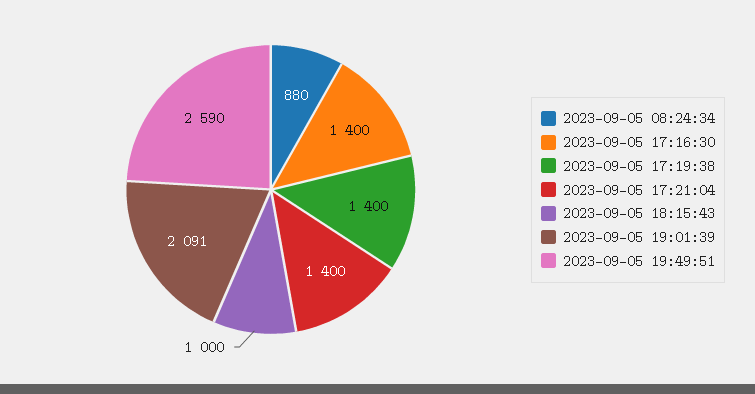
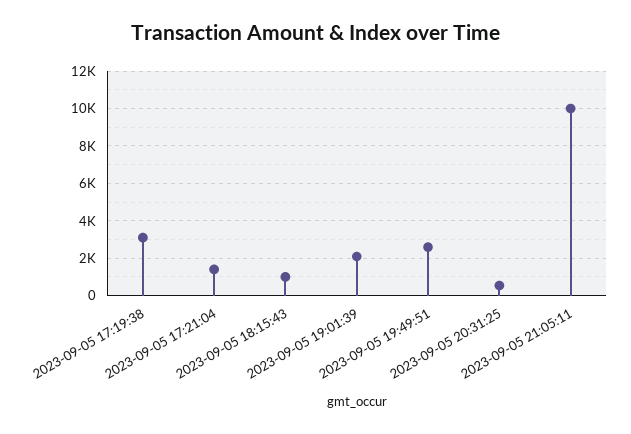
2023-09-05 08:24:34: 880 -> none
2023-09-05 17:16:30: 1400 -> none
2023-09-05 17:19:38: 1400 -> 3000
2023-09-05 20:31:25: none -> 500
2023-09-05 21:05:11: none -> 10000

